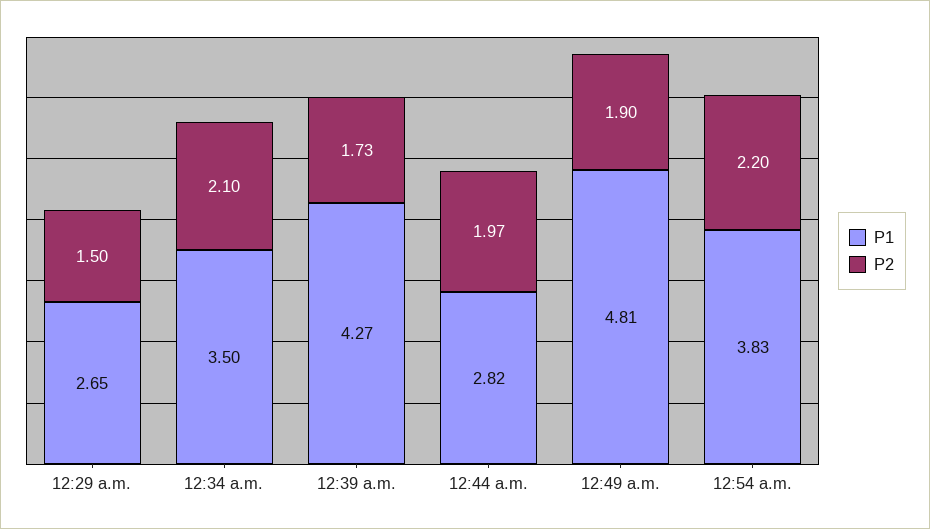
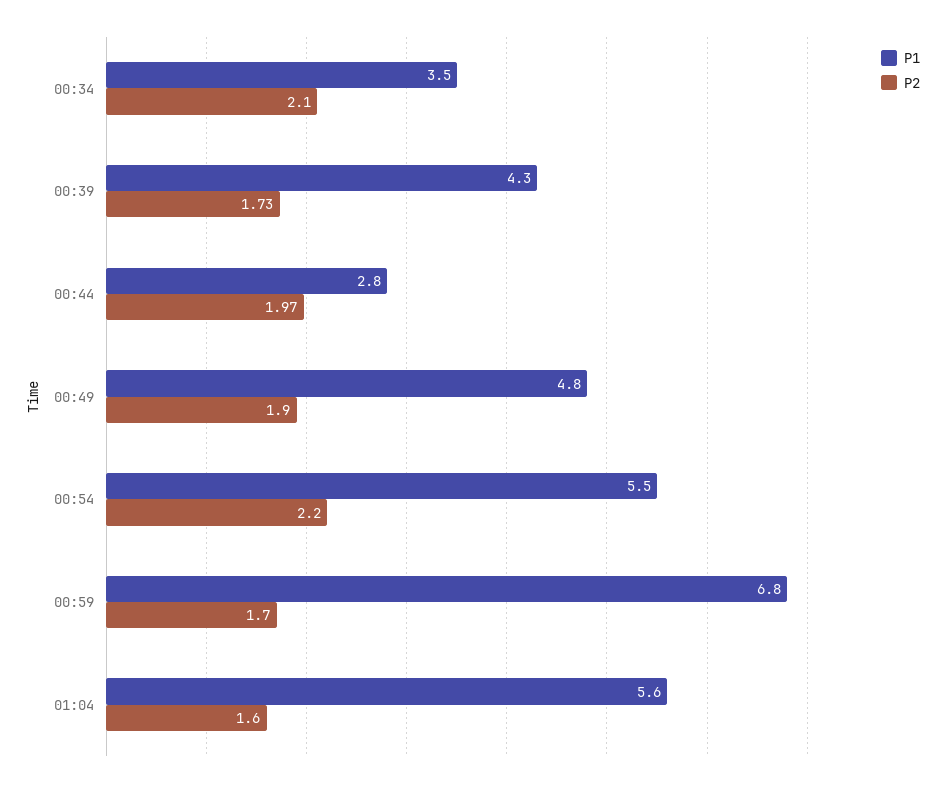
P1, 12:29 a.m.: 2.65 -> none
P2, 12:29 a.m.: 1.5 -> none
P1, 12:54 a.m.: 3.83 -> 5.5
P1, 00:59: none -> 6.8
P2, 00:59: none -> 1.7
P1, 01:04: none -> 5.6
P2, 01:04: none -> 1.6

